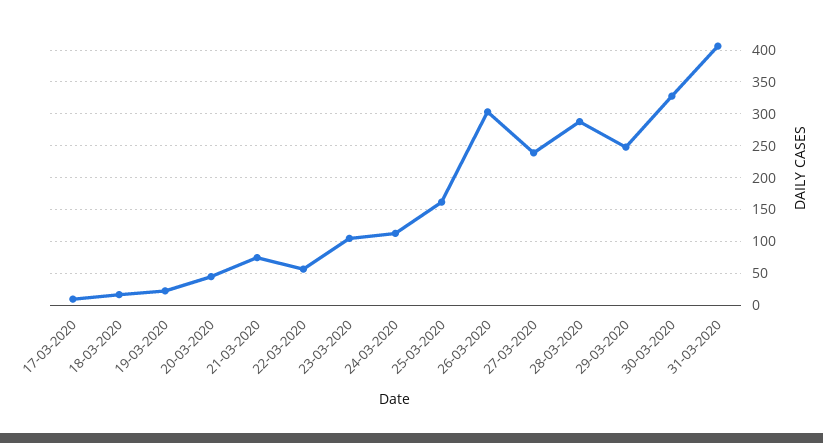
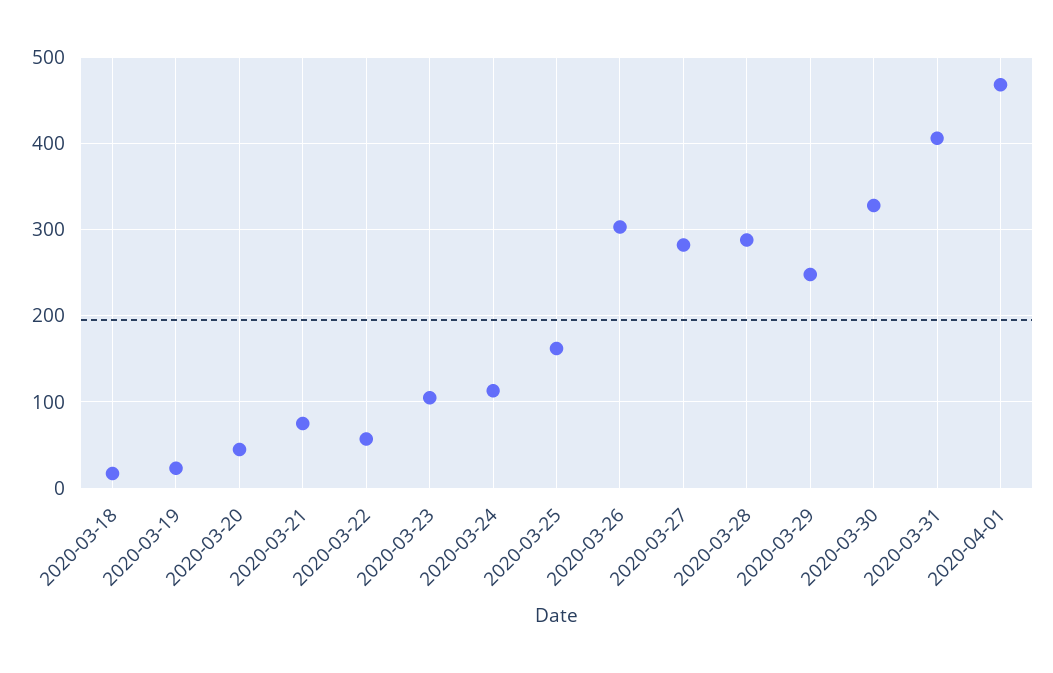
17-03-2020: 10 -> none
27-03-2020: 240 -> 280
2020-04-01: none -> 470

